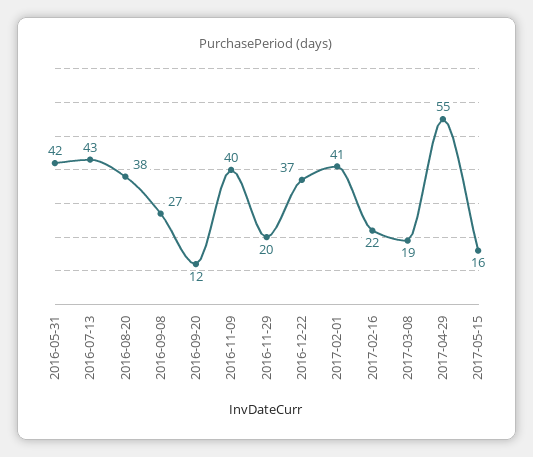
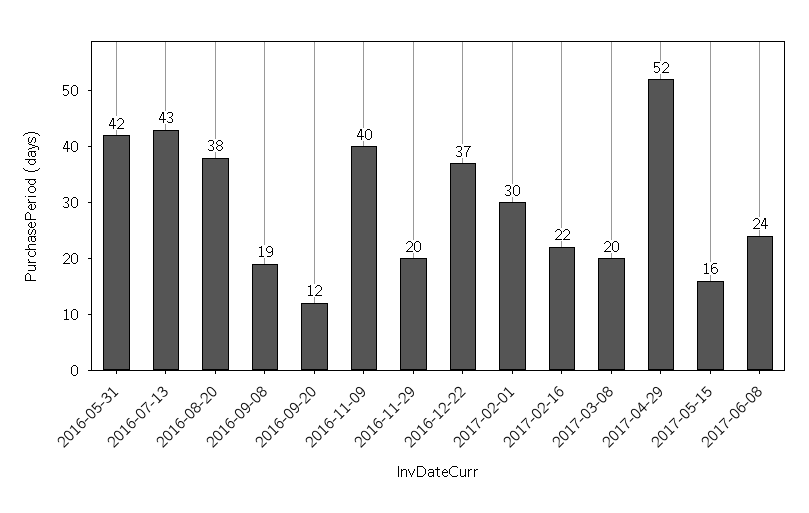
2016-09-08: 27 -> 19
2017-02-01: 41 -> 30
2017-03-08: 19 -> 20
2017-04-29: 55 -> 52
2017-06-08: none -> 24

